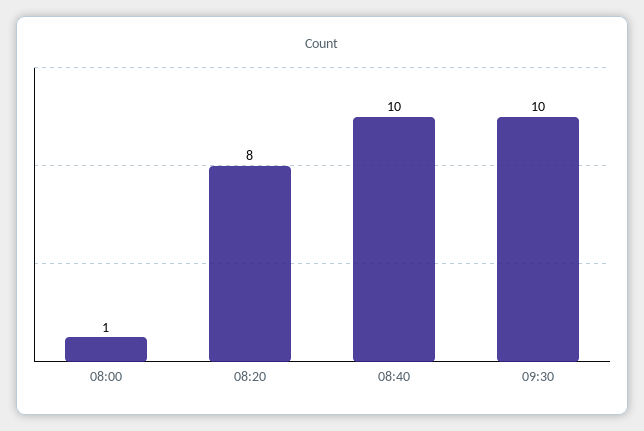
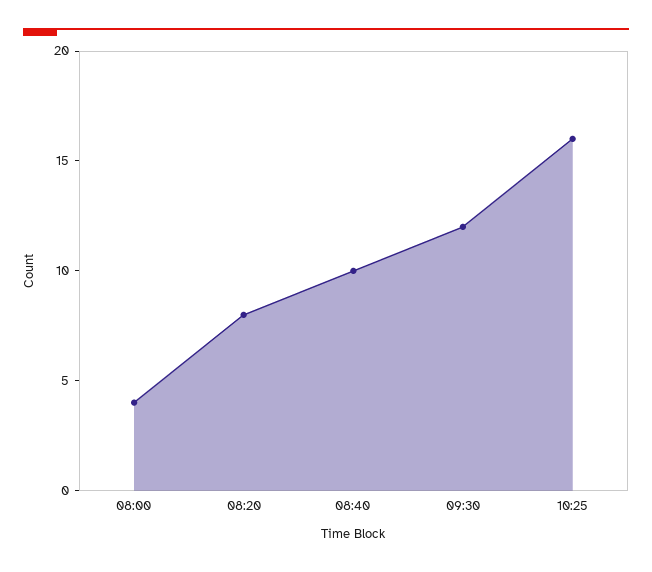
08:00: 1 -> 4
09:30: 10 -> 12
10:25: none -> 16

